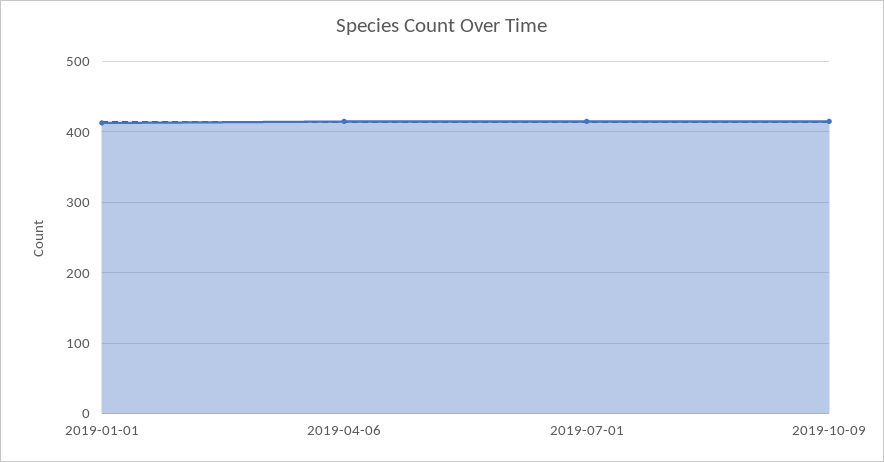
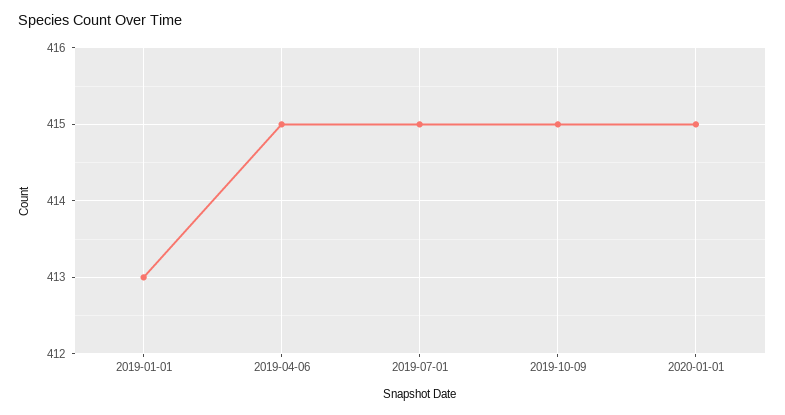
2020-01-01: none -> 415

